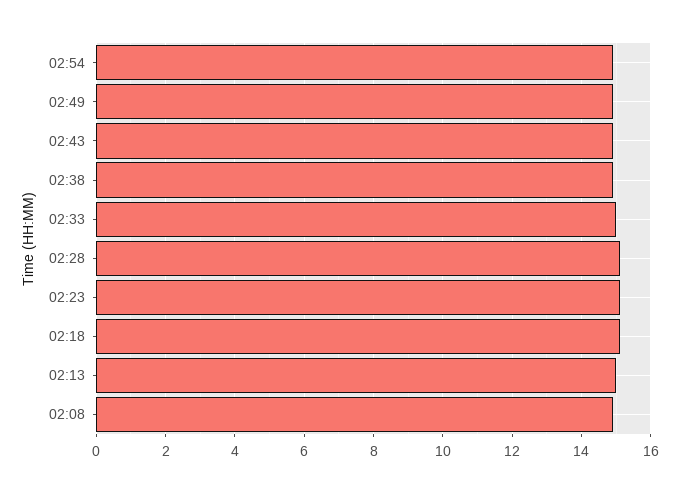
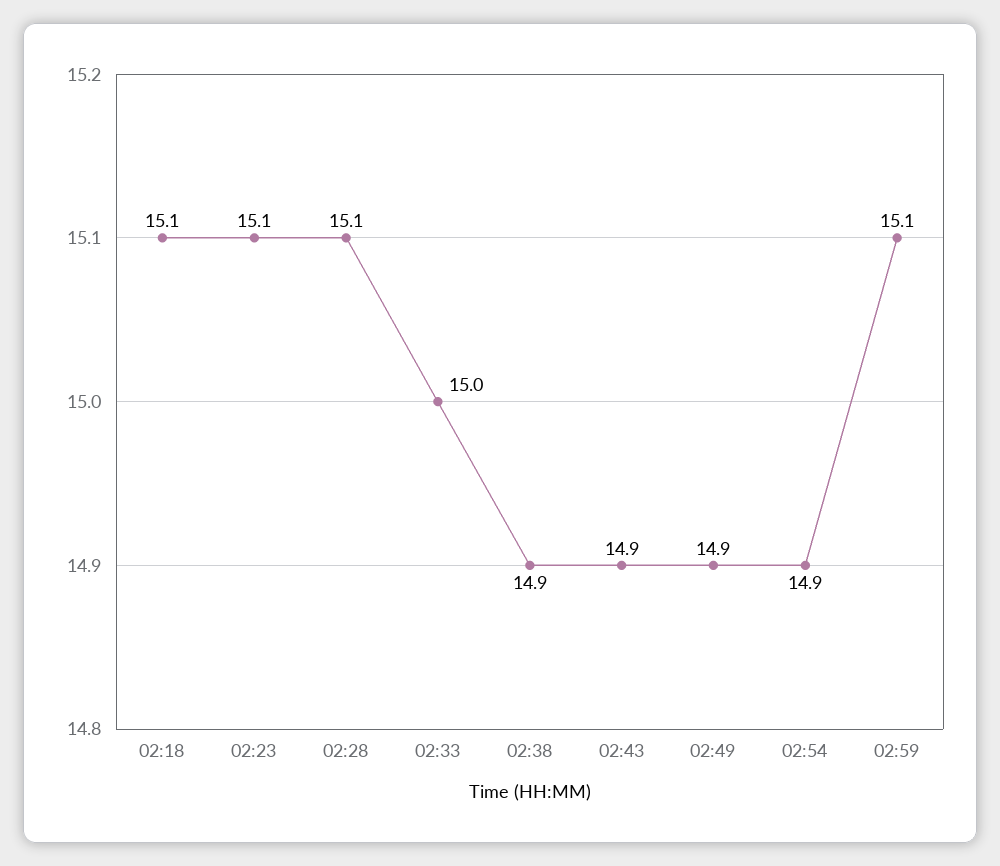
02:13: 15 -> none
02:08: 15 -> none
02:59: none -> 15.1

